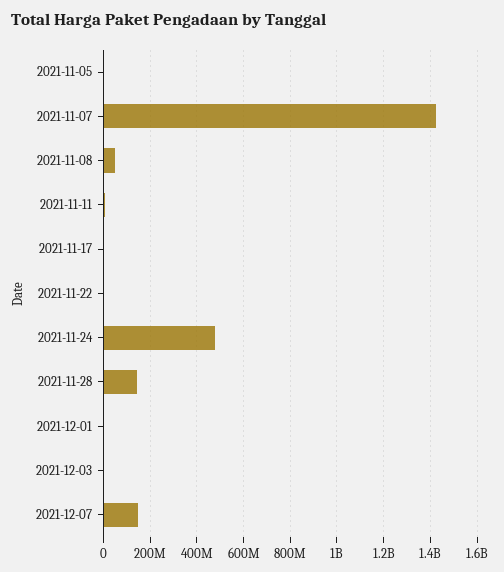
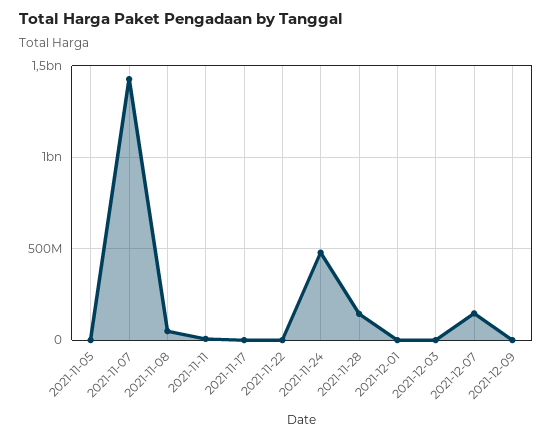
2021-12-09: none -> 0

